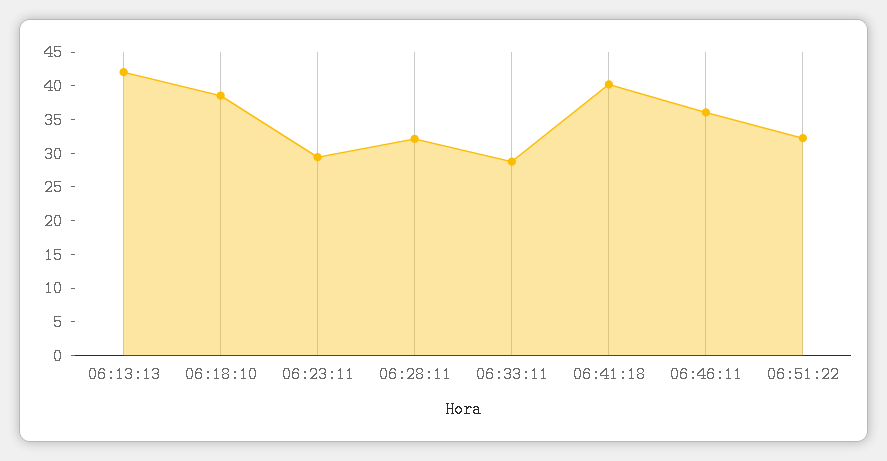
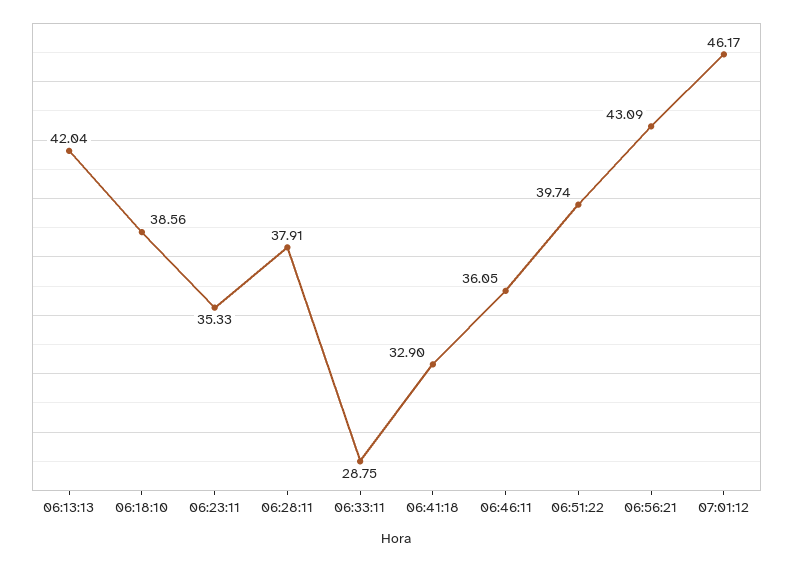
06:23:11: 30 -> 35.33
06:28:11: 32.5 -> 37.91
06:41:18: 40 -> 32.9
06:51:22: 32.5 -> 39.74
06:56:21: none -> 43.09
07:01:12: none -> 46.17

